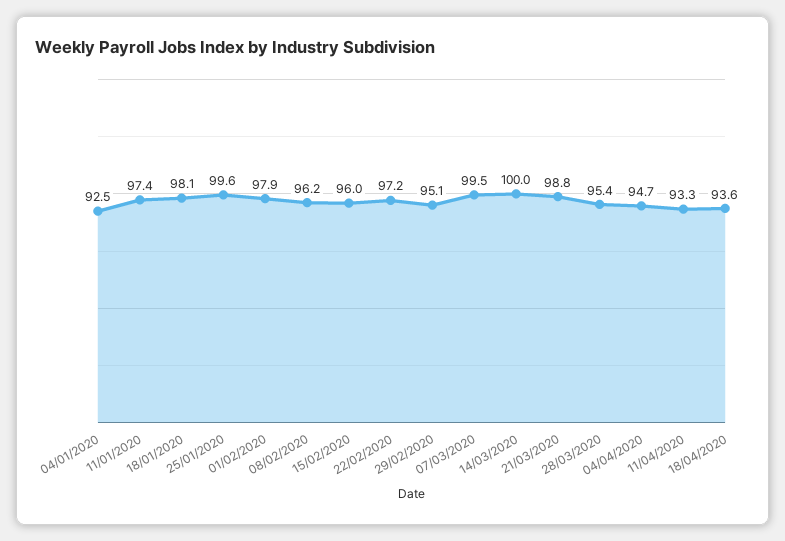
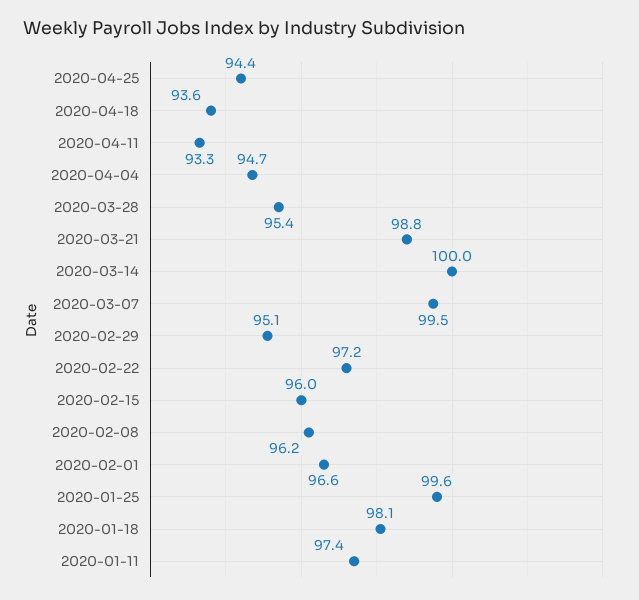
04/01/2020: 92.5 -> none
01/02/2020: 97.9 -> 96.6
2020-04-25: none -> 94.4

